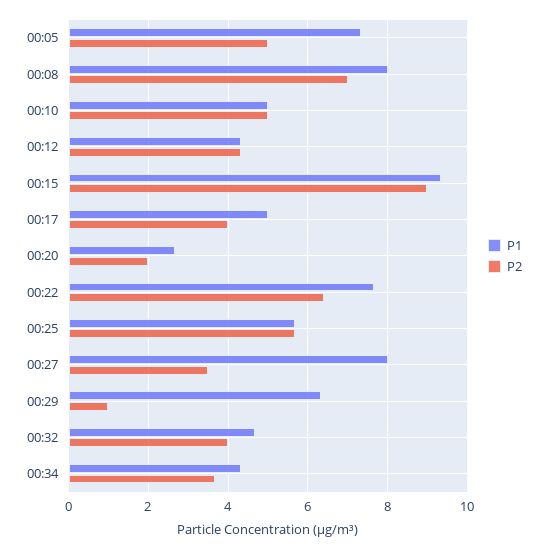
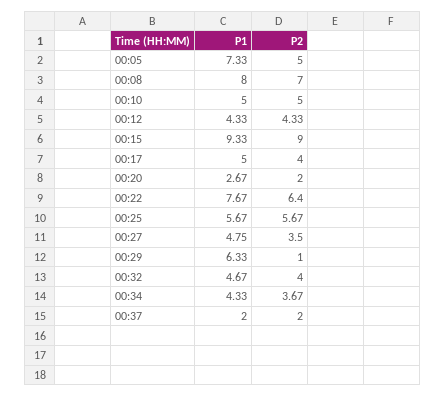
P1, 00:27: 8 -> 4.75
P1, 00:37: none -> 2
P2, 00:37: none -> 2

